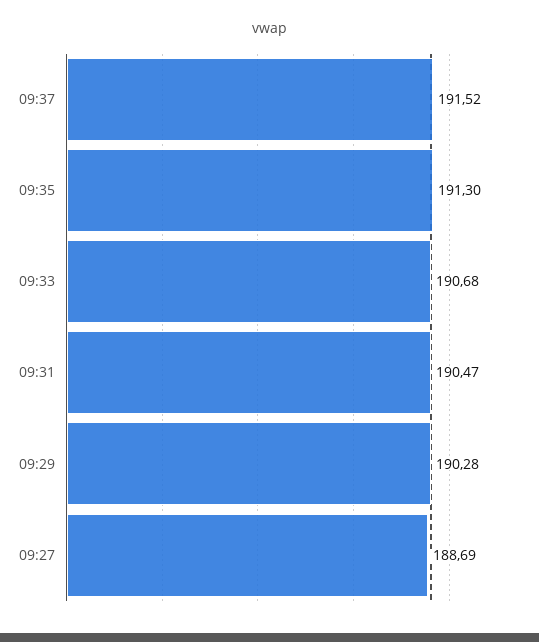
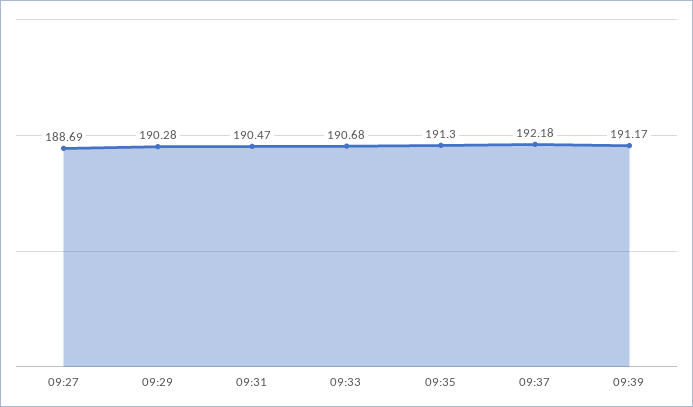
09:37: 191.52 -> 192.18
09:39: none -> 191.17

